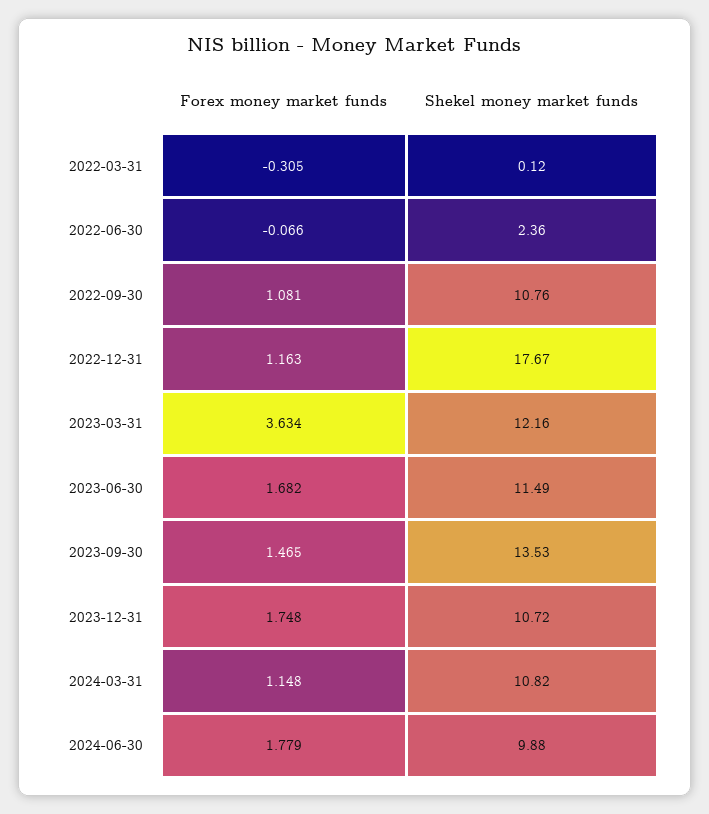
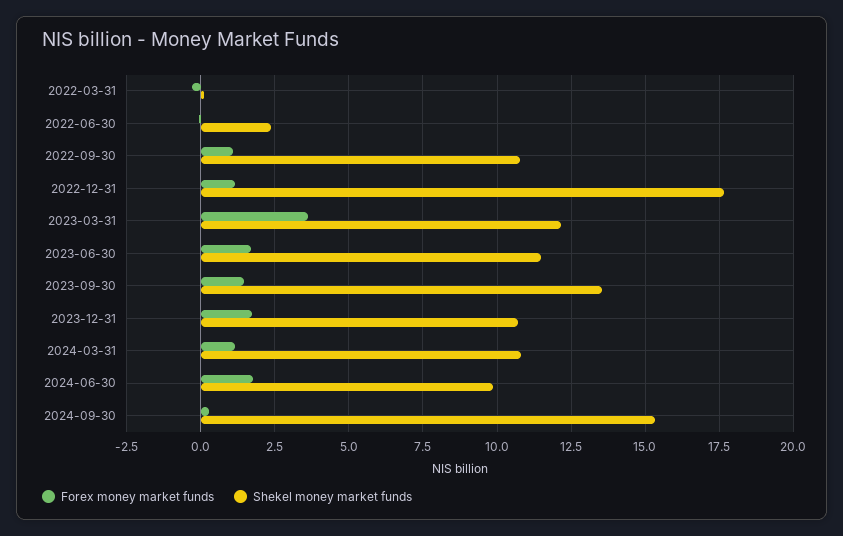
Forex money market funds, 2024-09-30: none -> 0.25
Shekel money market funds, 2024-09-30: none -> 15.25

